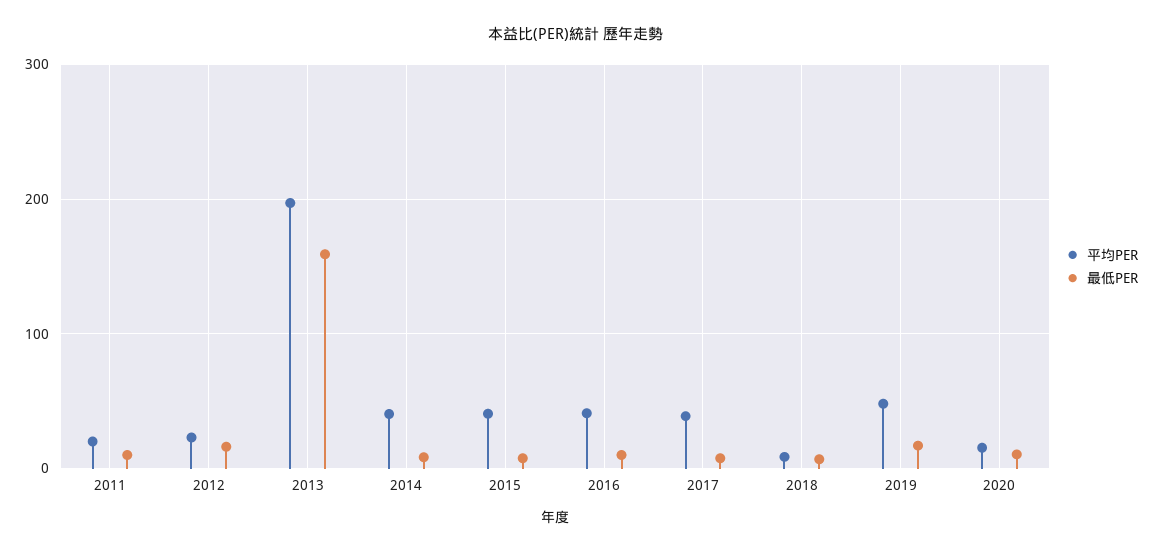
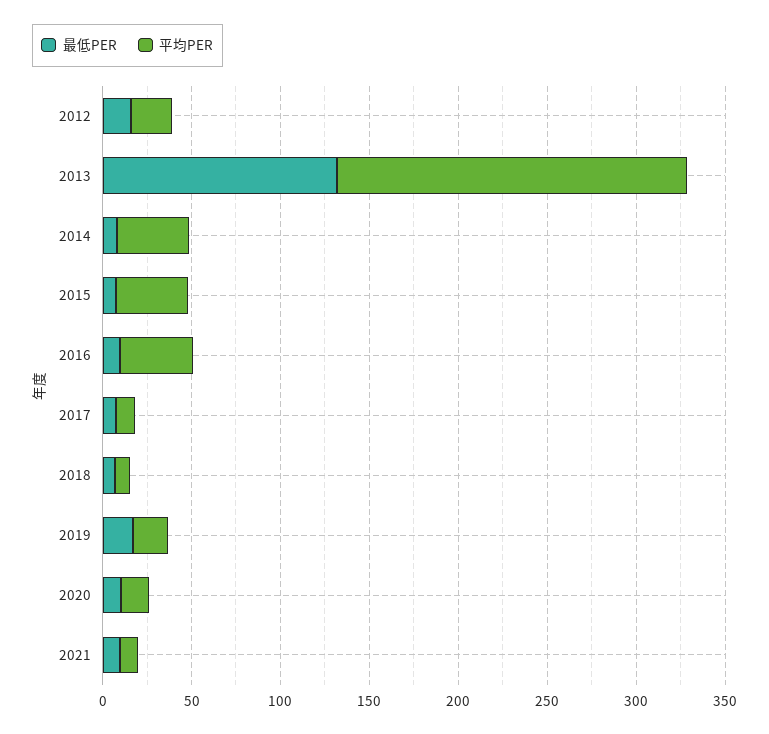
平均PER, 2011: 20 -> none
最低PER, 2011: 10 -> none
最低PER, 2013: 160 -> 130
平均PER, 2017: 40 -> 10
平均PER, 2019: 50 -> 20
最低PER, 2021: none -> 10
平均PER, 2021: none -> 10

